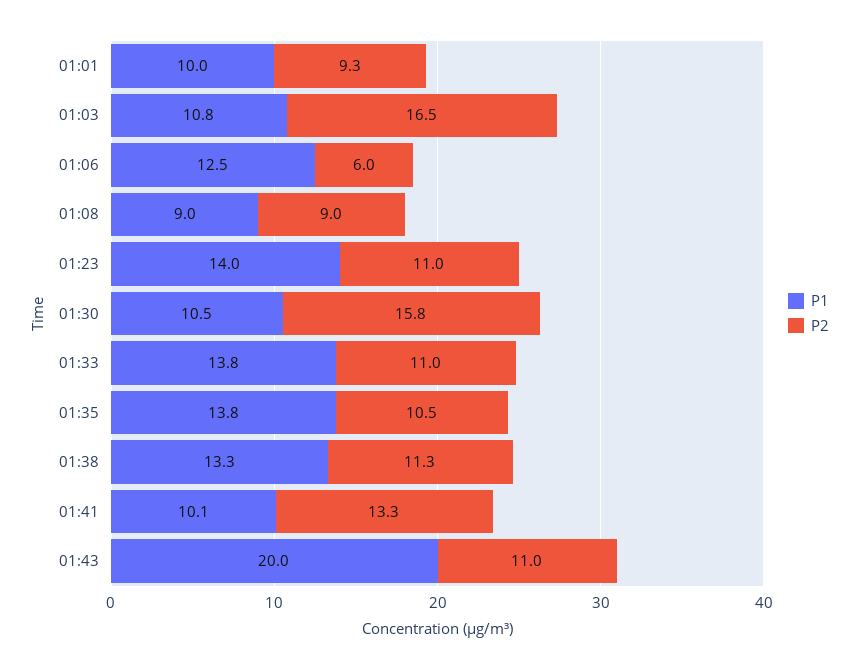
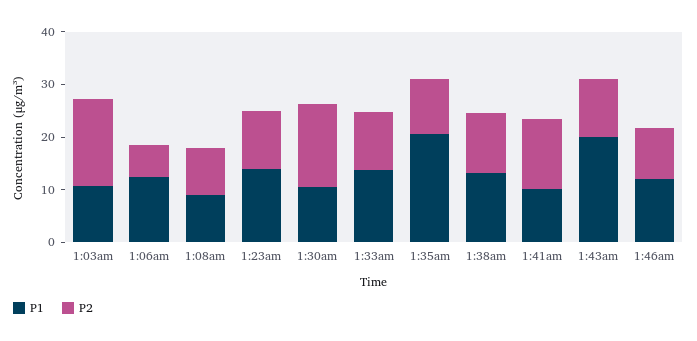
P1, 01:01: 10 -> none
P2, 01:01: 9.3 -> none
P1, 01:35: 13.8 -> 20
P1, 1:46am: none -> 12
P2, 1:46am: none -> 10

